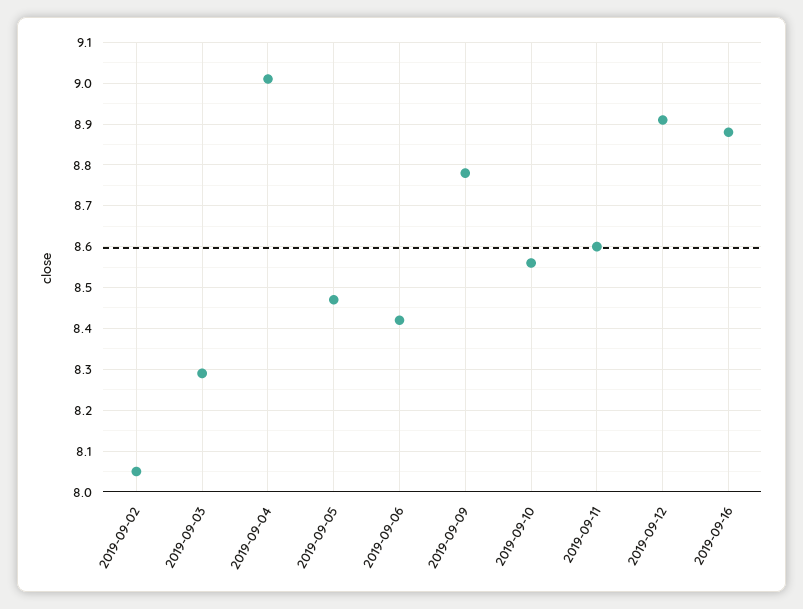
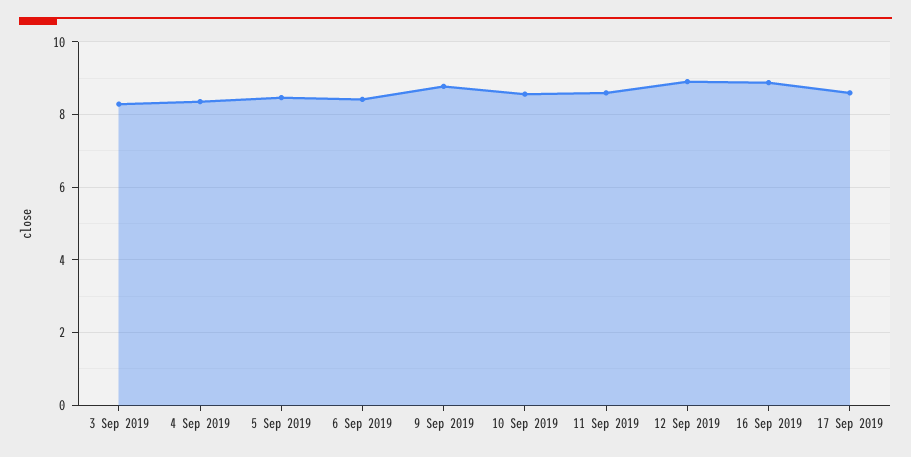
2019-09-02: 8.05 -> none
2019-09-04: 9 -> 8.4
17 Sep 2019: none -> 8.6

